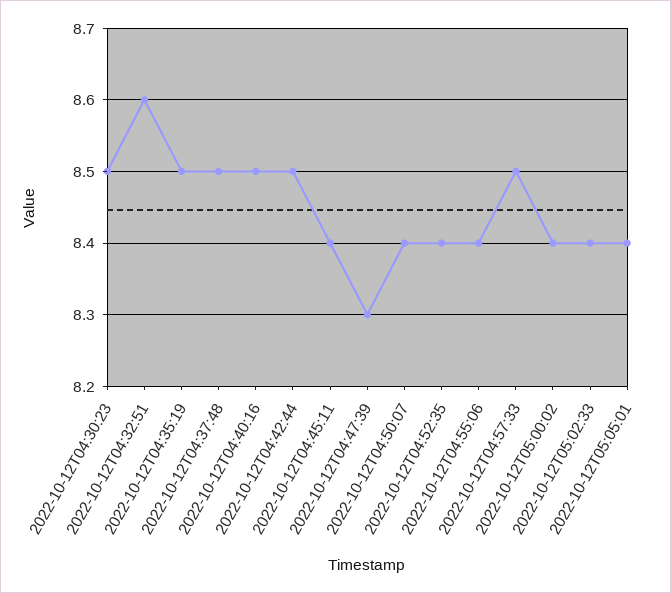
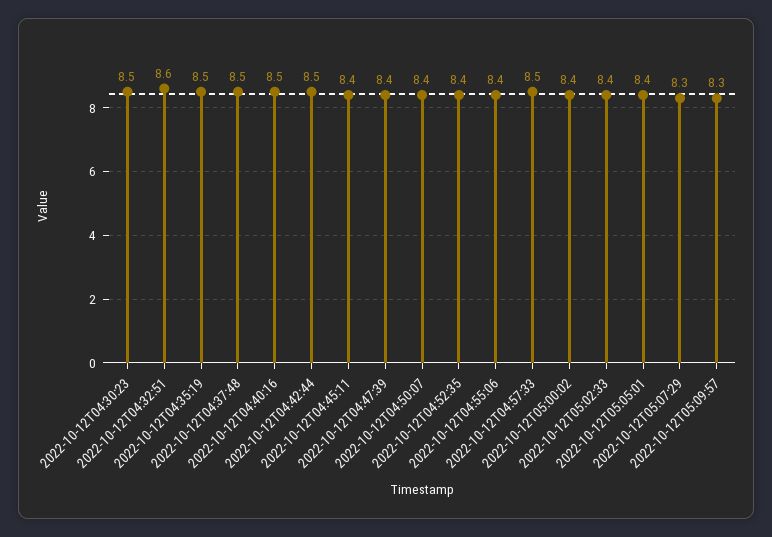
2022-10-12T04:47:39: 8.3 -> 8.4
2022-10-12T05:07:29: none -> 8.3
2022-10-12T05:09:57: none -> 8.3

